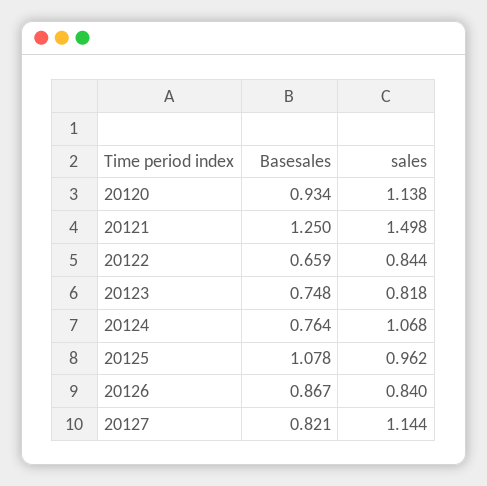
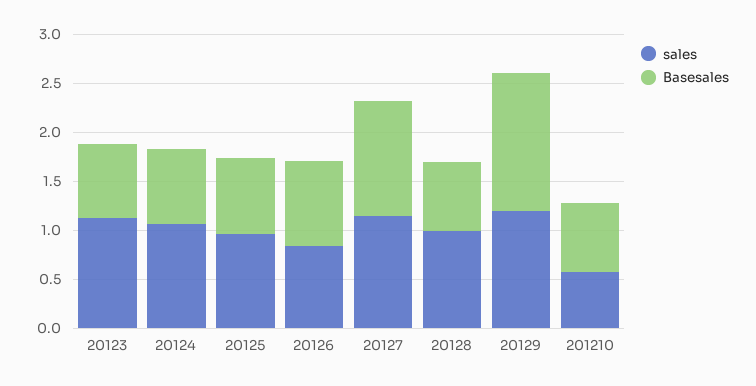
Basesales, 20120: 0.934 -> none
sales, 20120: 1.138 -> none
Basesales, 20121: 1.25 -> none
sales, 20121: 1.498 -> none
Basesales, 20122: 0.659 -> none
sales, 20122: 0.844 -> none
sales, 20123: 0.818 -> 1.1
Basesales, 20125: 1.078 -> 0.8
Basesales, 20127: 0.821 -> 1.2
sales, 20128: none -> 1
Basesales, 20128: none -> 0.7
sales, 20129: none -> 1.2
Basesales, 20129: none -> 1.4
sales, 201210: none -> 0.6
Basesales, 201210: none -> 0.7

